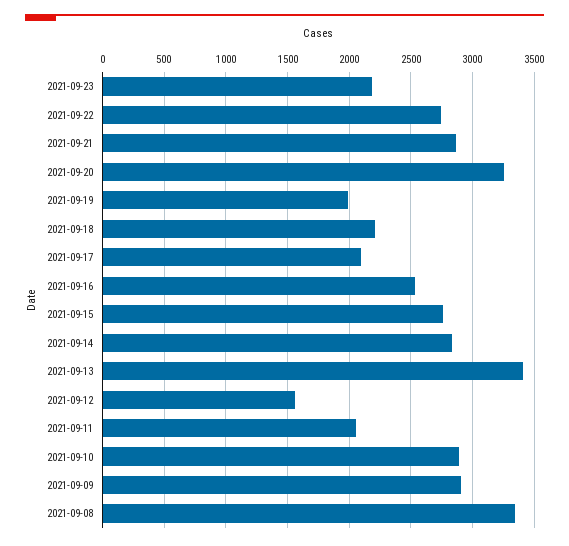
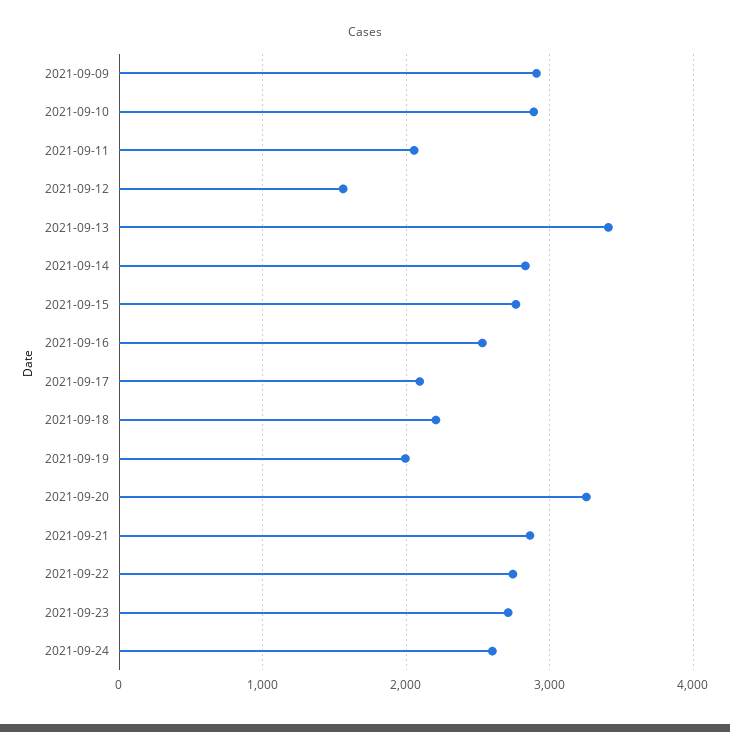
2021-09-23: 2200 -> 2700
2021-09-08: 3350 -> none
2021-09-24: none -> 2600

